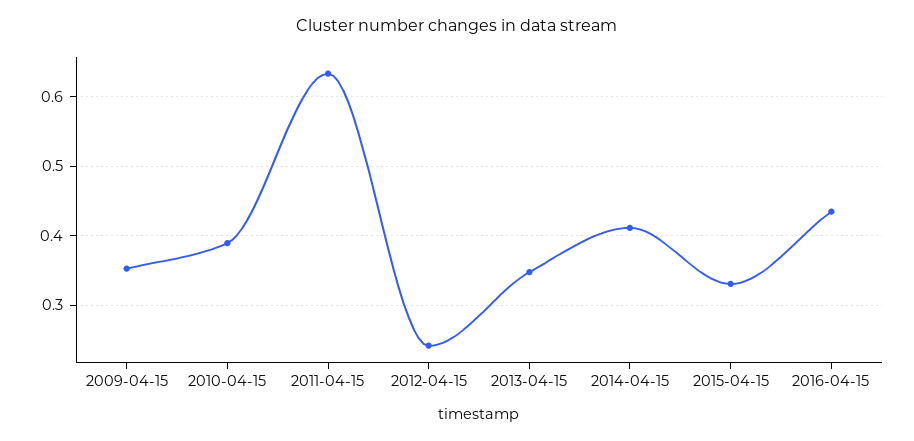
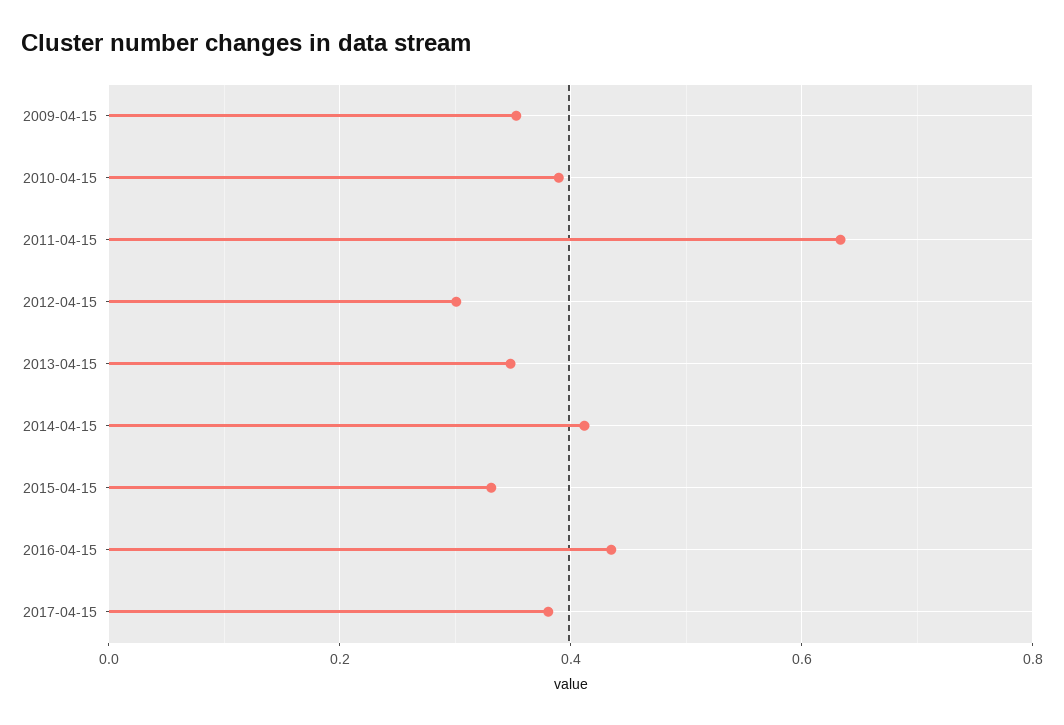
2012-04-15: 0.24 -> 0.3
2017-04-15: none -> 0.38

